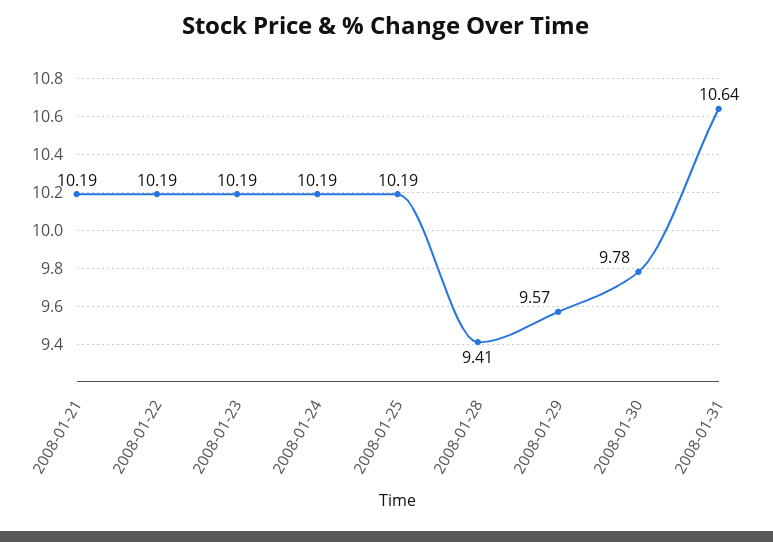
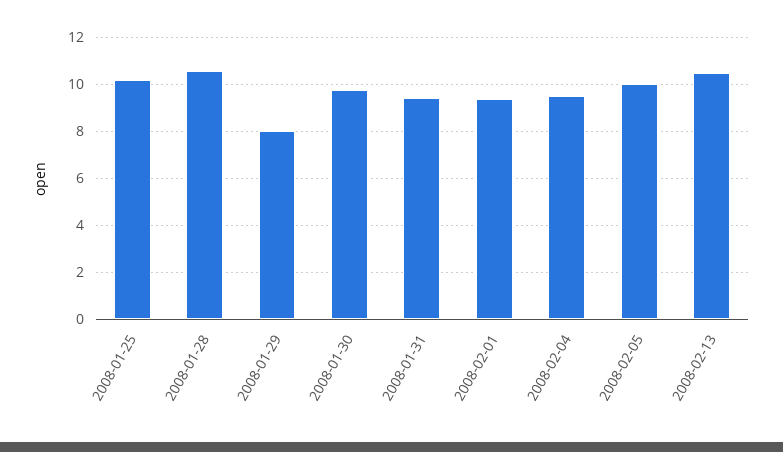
2008-01-21: 10.19 -> none
2008-01-22: 10.19 -> none
2008-01-23: 10.19 -> none
2008-01-24: 10.19 -> none
2008-01-28: 9.41 -> 10.5
2008-01-29: 9.57 -> 8
2008-01-31: 10.64 -> 9.5
2008-02-01: none -> 9.5
2008-02-04: none -> 9.5
2008-02-05: none -> 10
2008-02-13: none -> 10.5

